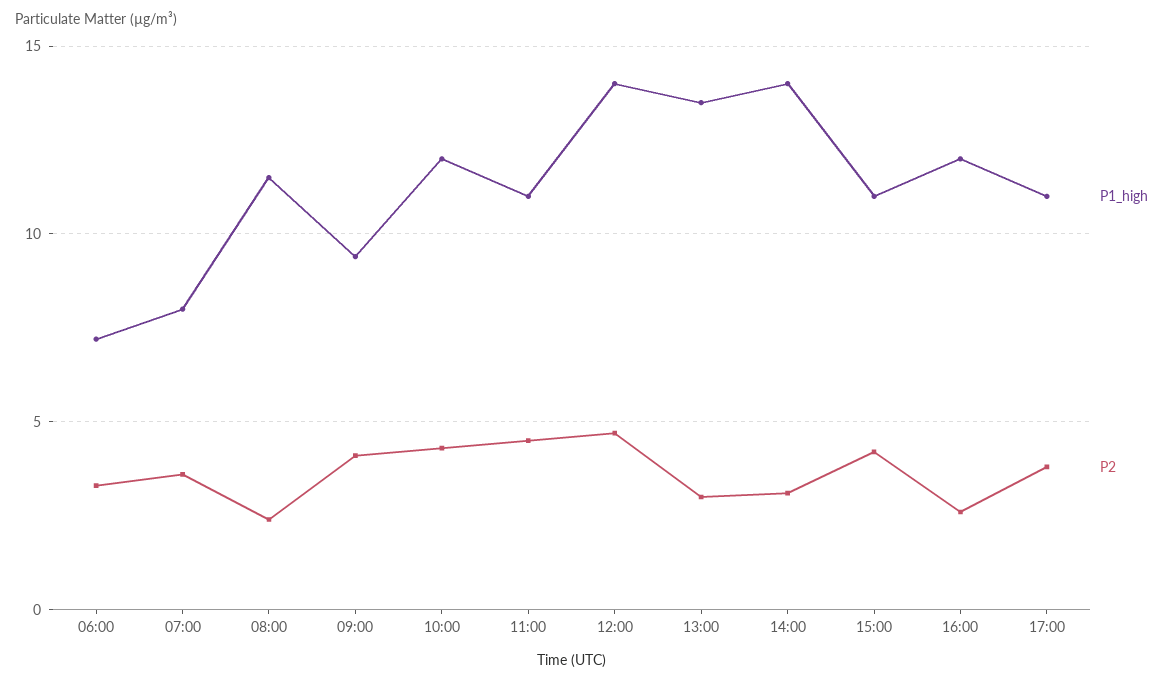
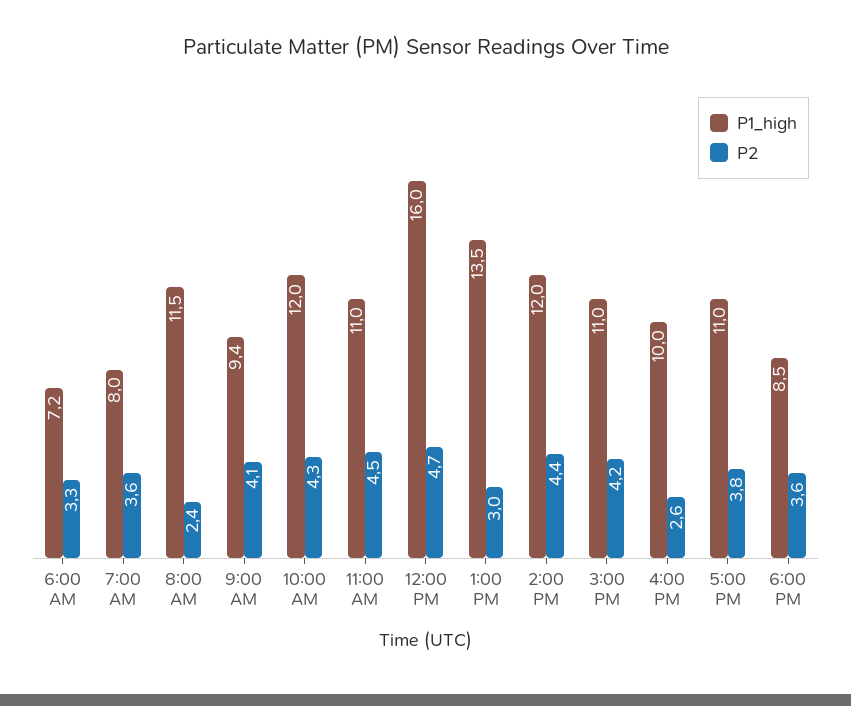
P1_high, 12:00: 14 -> 16
P1_high, 14:00: 14 -> 12
P2, 14:00: 3 -> 4.4
P1_high, 16:00: 12 -> 10
P1_high, 6:00 PM: none -> 8.5
P2, 6:00 PM: none -> 3.6

